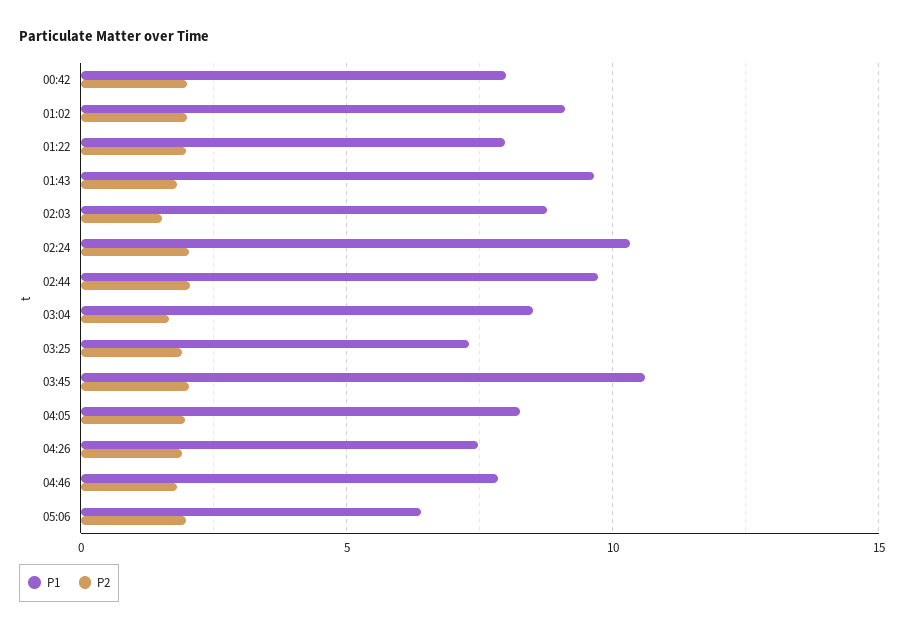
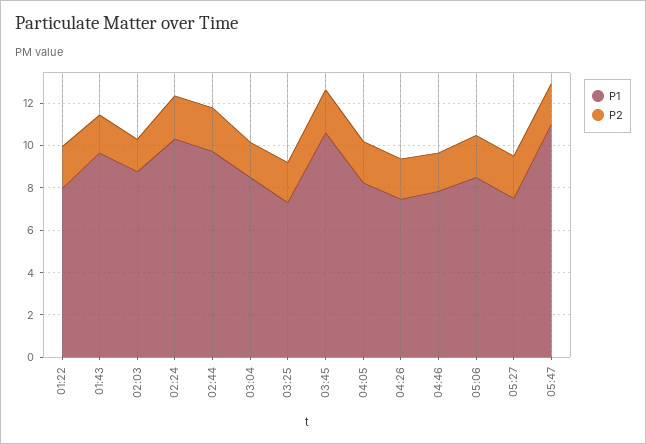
P1, 00:42: 8 -> none
P2, 00:42: 2 -> none
P1, 01:02: 9 -> none
P2, 01:02: 2 -> none
P1, 05:06: 6.5 -> 8.5
P1, 05:27: none -> 7.5
P2, 05:27: none -> 2
P1, 05:47: none -> 11
P2, 05:47: none -> 2

